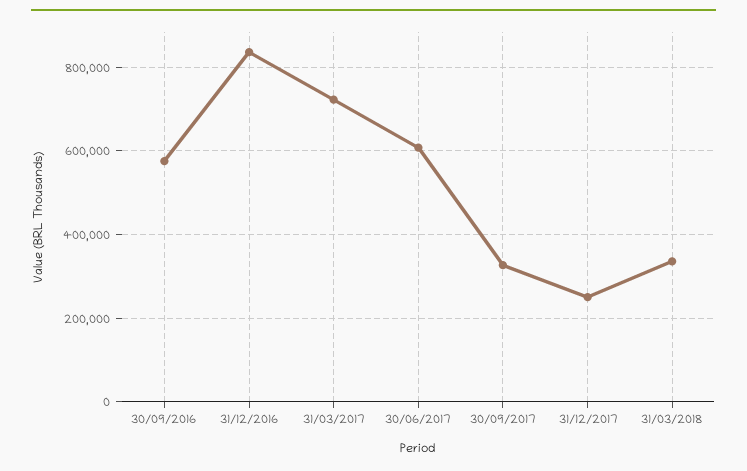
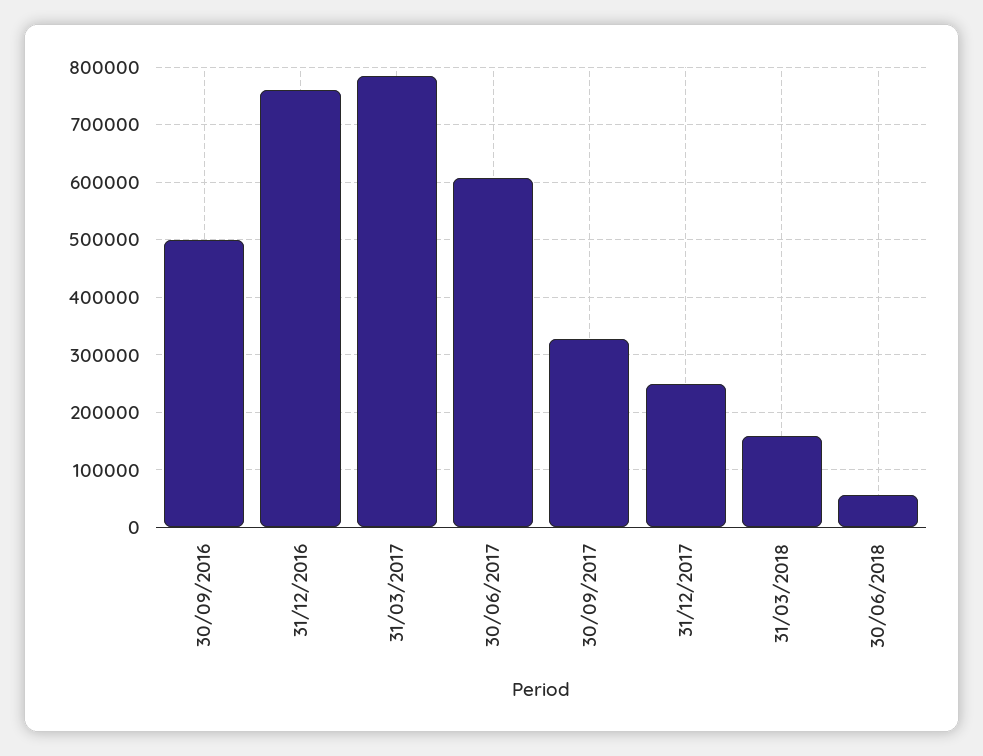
30/09/2016: 580000 -> 500000
31/12/2016: 840000 -> 760000
31/03/2017: 720000 -> 780000
31/03/2018: 340000 -> 160000
30/06/2018: none -> 60000

